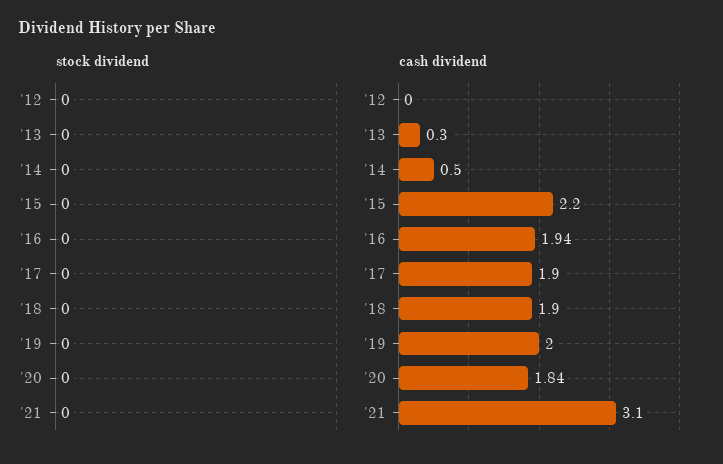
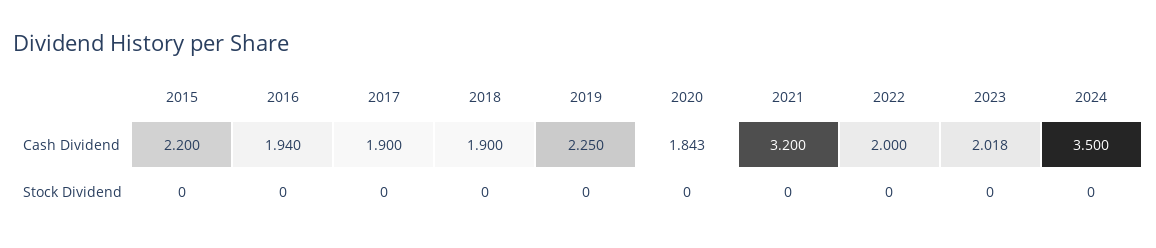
stock dividend, '12: 0 -> none
stock dividend, '13: 0 -> none
stock dividend, '14: 0 -> none
cash dividend, '12: 0 -> none
cash dividend, '13: 0.3 -> none
cash dividend, '14: 0.5 -> none
cash dividend, '19: 2 -> 2.25
cash dividend, '21: 3.1 -> 3.2
cash dividend, 2022: none -> 2
cash dividend, 2023: none -> 2.018
cash dividend, 2024: none -> 3.5
stock dividend, 2022: none -> 0
stock dividend, 2023: none -> 0
stock dividend, 2024: none -> 0

